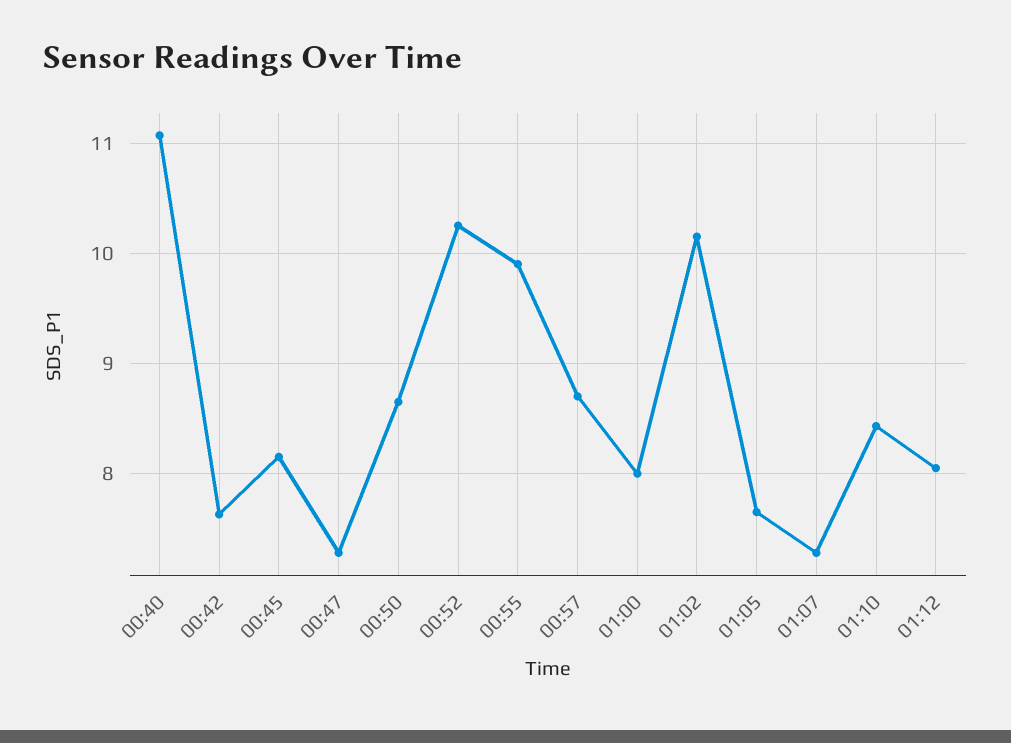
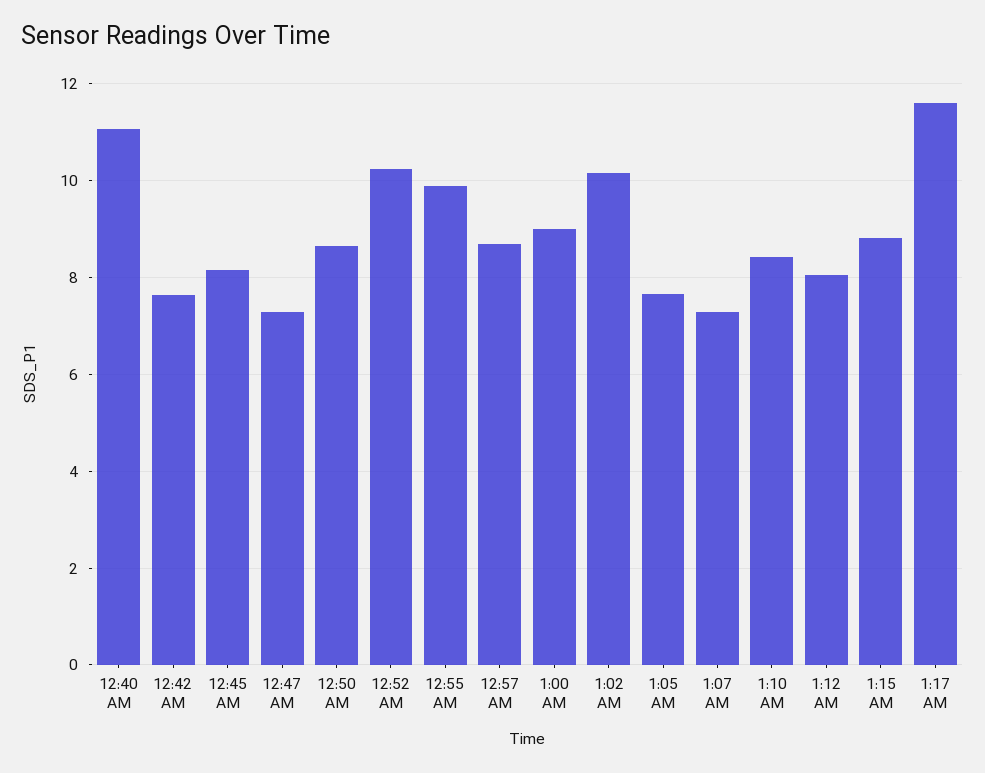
01:00: 8 -> 9
1:15 AM: none -> 8.8
1:17 AM: none -> 11.6

